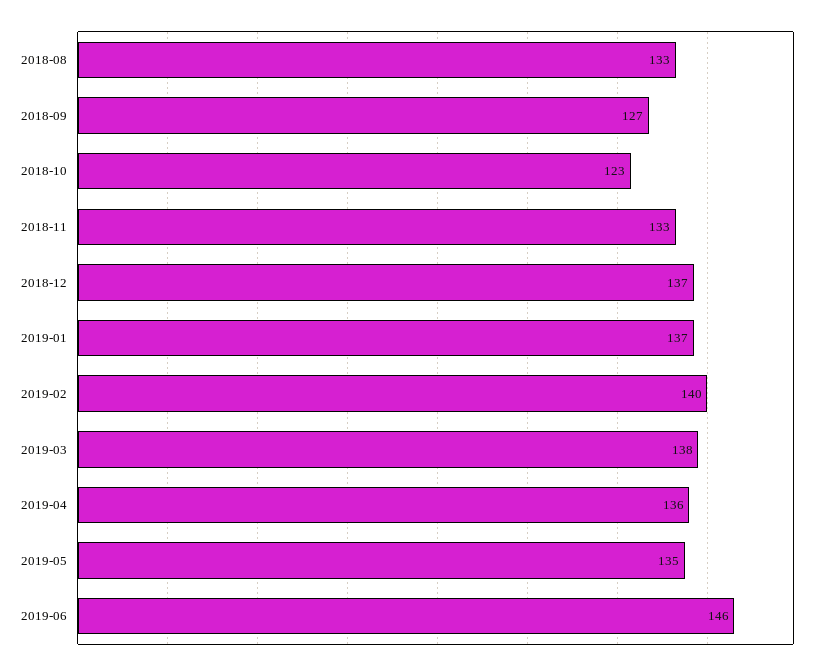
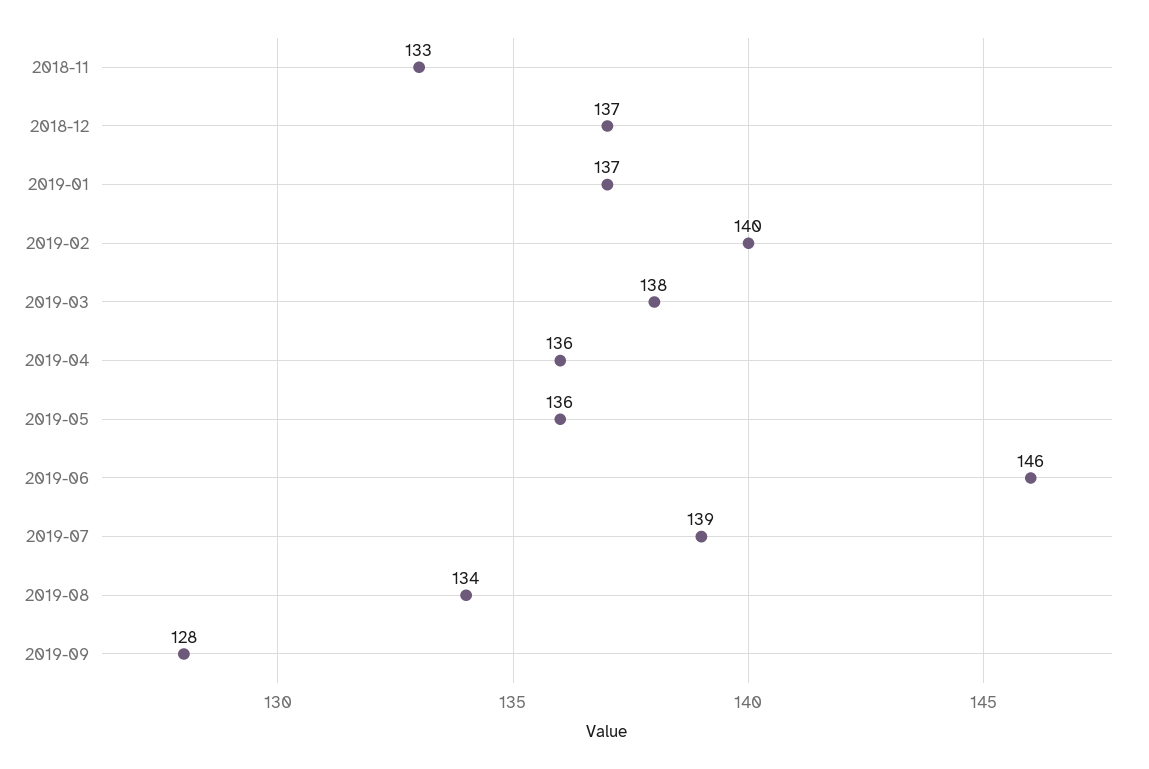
2018-08: 133 -> none
2018-09: 127 -> none
2018-10: 123 -> none
2019-05: 135 -> 136
2019-07: none -> 139
2019-08: none -> 134
2019-09: none -> 128

